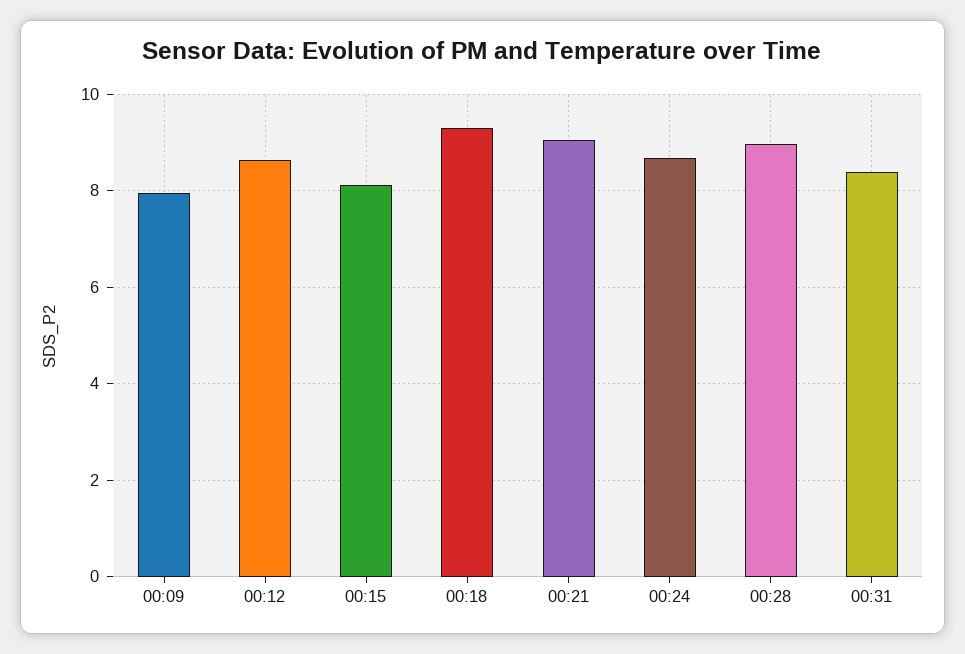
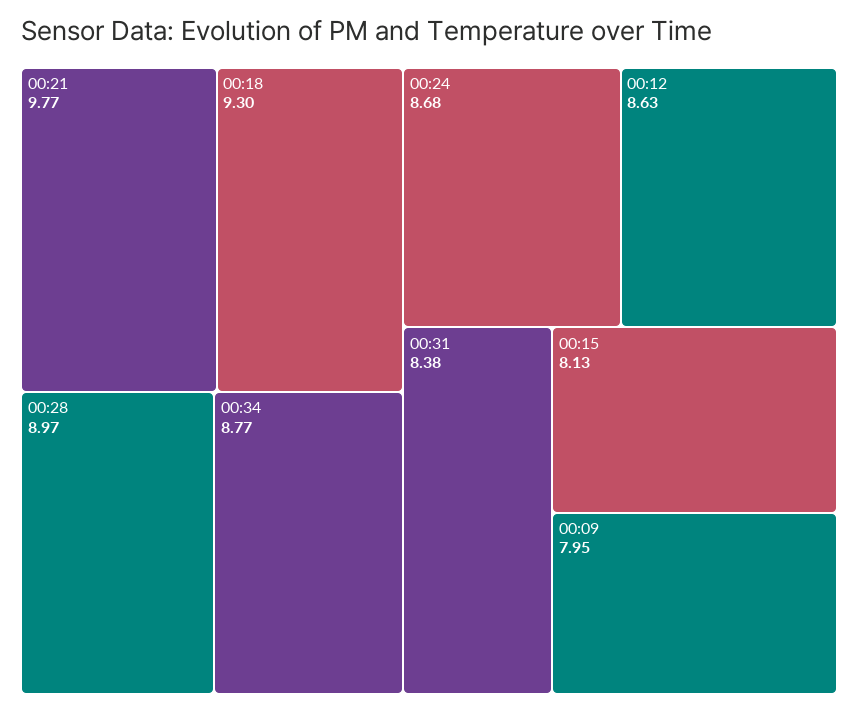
00:21: 9 -> 9.77
00:34: none -> 8.77

